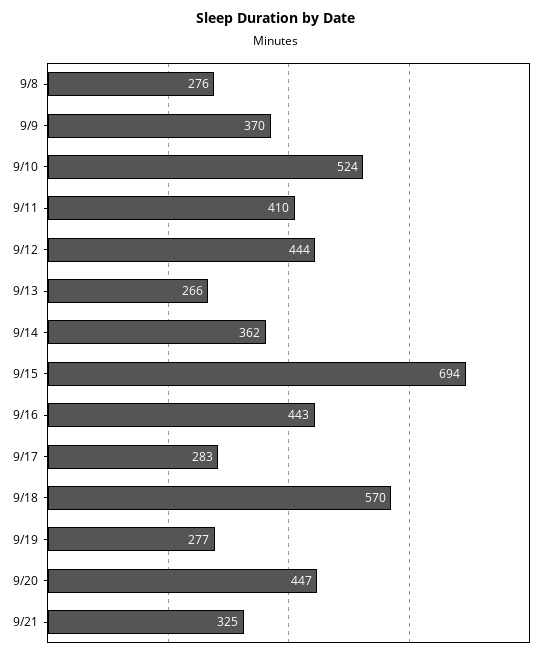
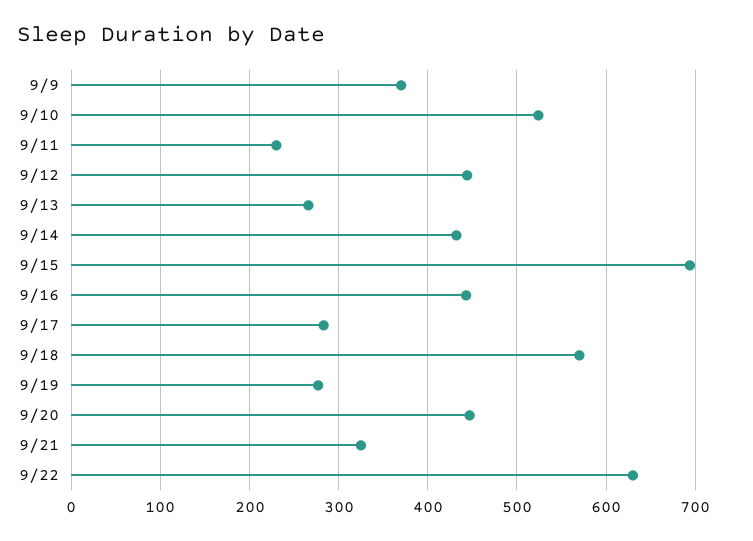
9/8: 276 -> none
9/11: 410 -> 230
9/14: 362 -> 430
9/22: none -> 630

